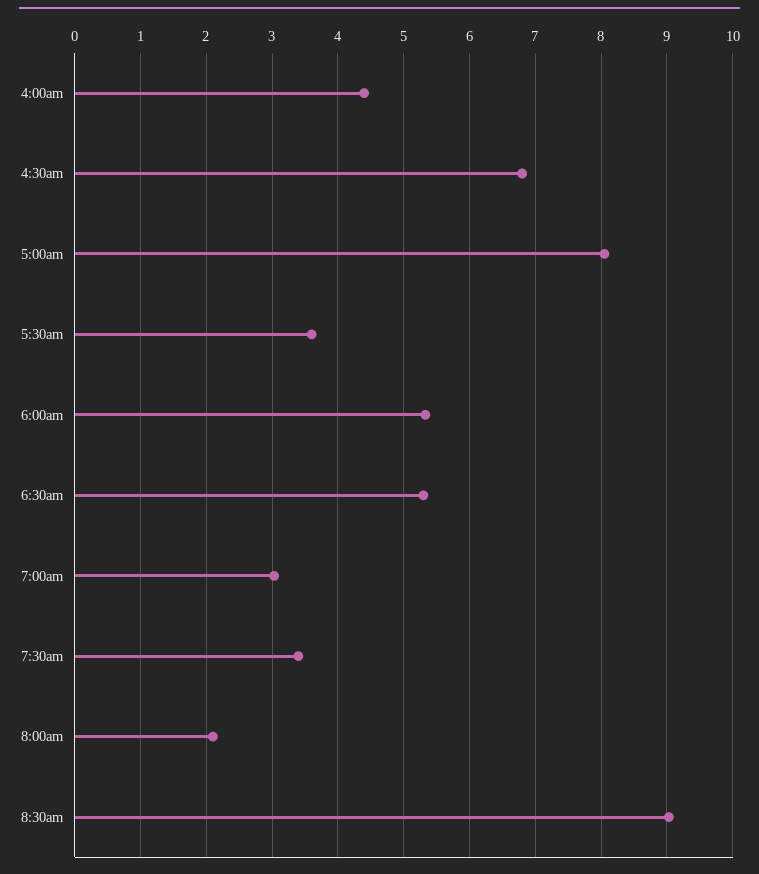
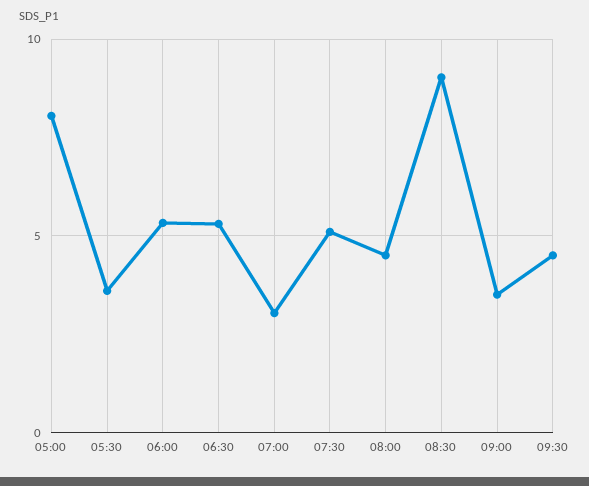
4:00am: 4.4 -> none
4:30am: 6.8 -> none
7:30am: 3.4 -> 5
8:00am: 2.1 -> 4.5
09:00: none -> 3.5
09:30: none -> 4.5

